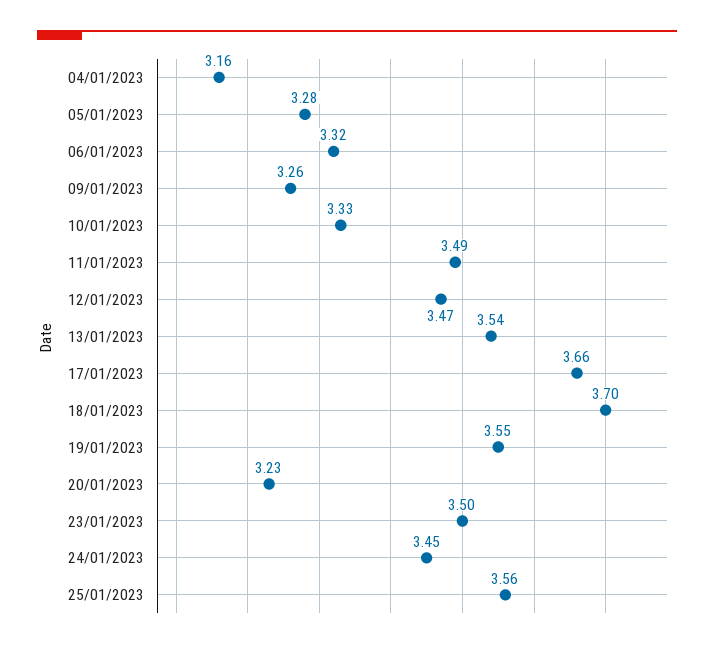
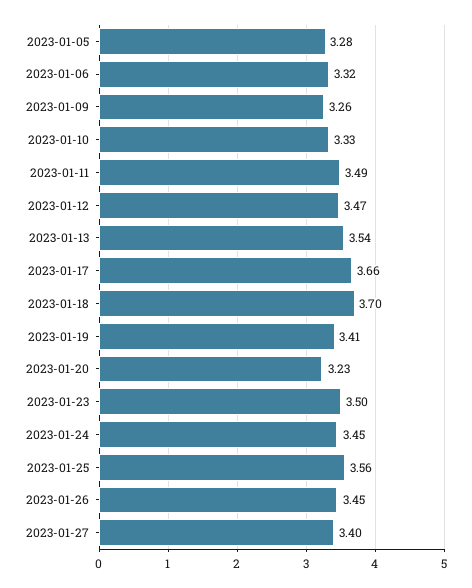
04/01/2023: 3.16 -> none
19/01/2023: 3.55 -> 3.41
2023-01-26: none -> 3.45
2023-01-27: none -> 3.4

